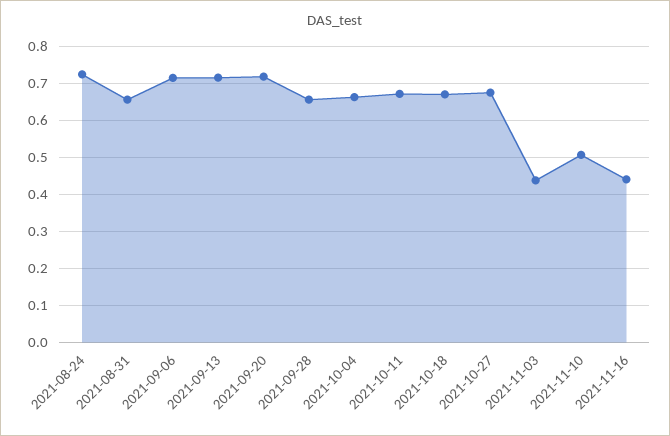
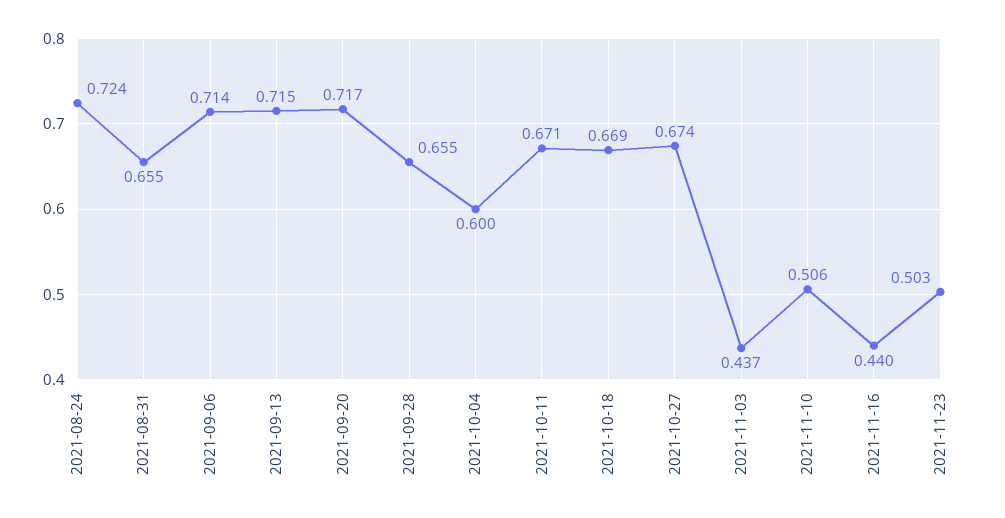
2021-10-04: 0.66 -> 0.6
2021-11-23: none -> 0.503

